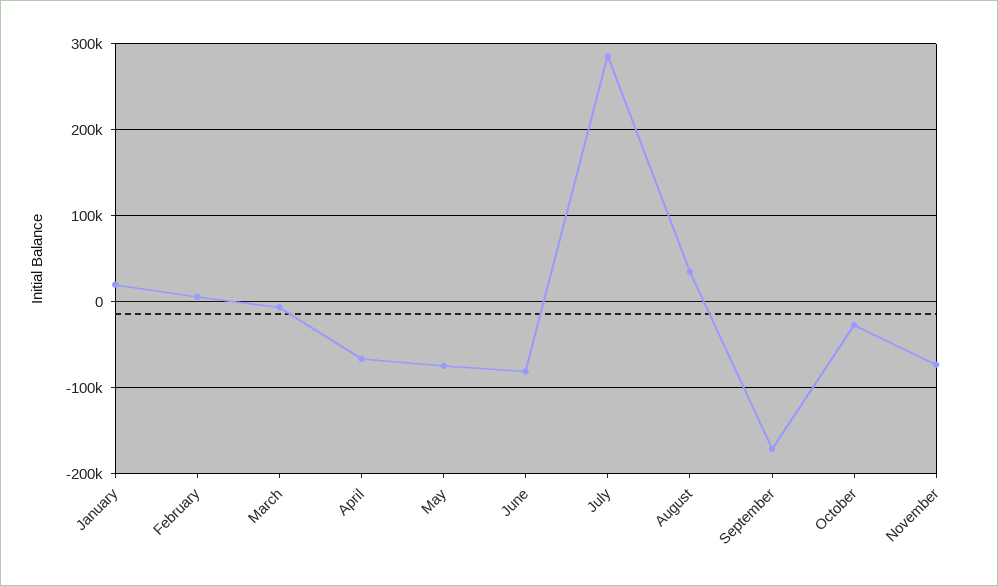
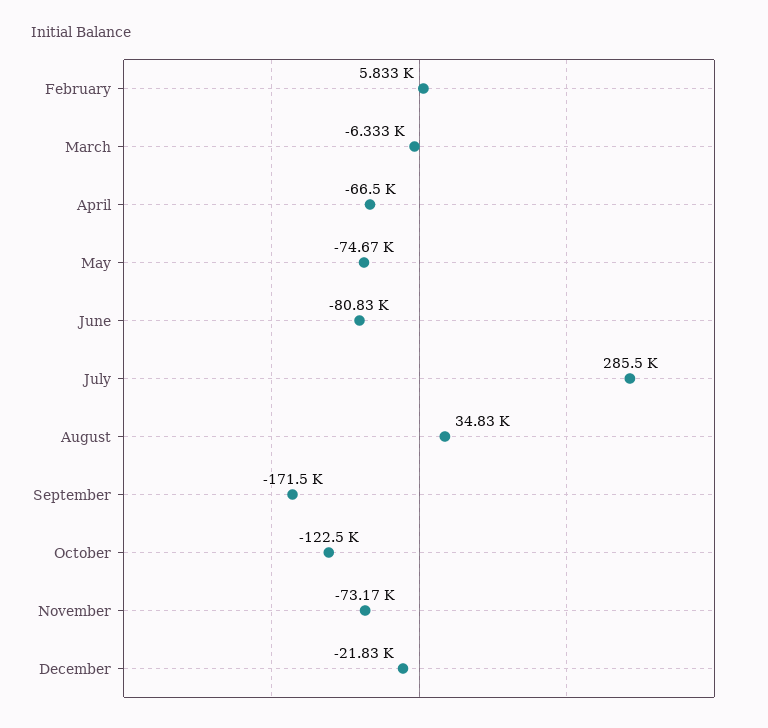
January: 20000 -> none
October: -30000 -> -122500
December: none -> -21830

